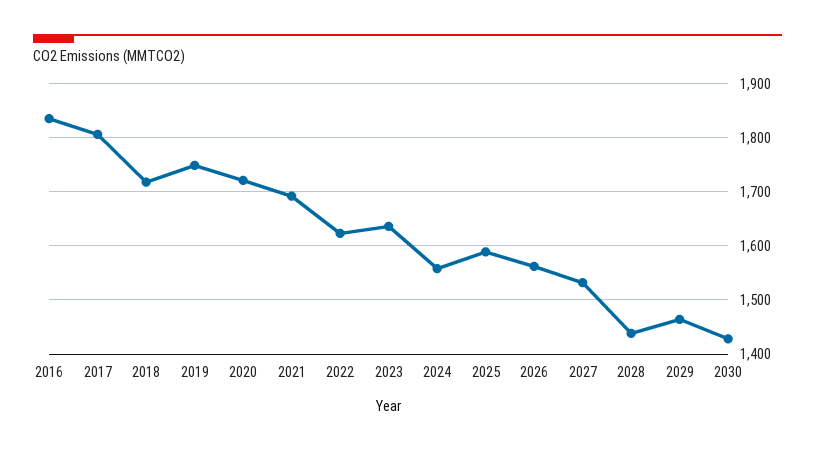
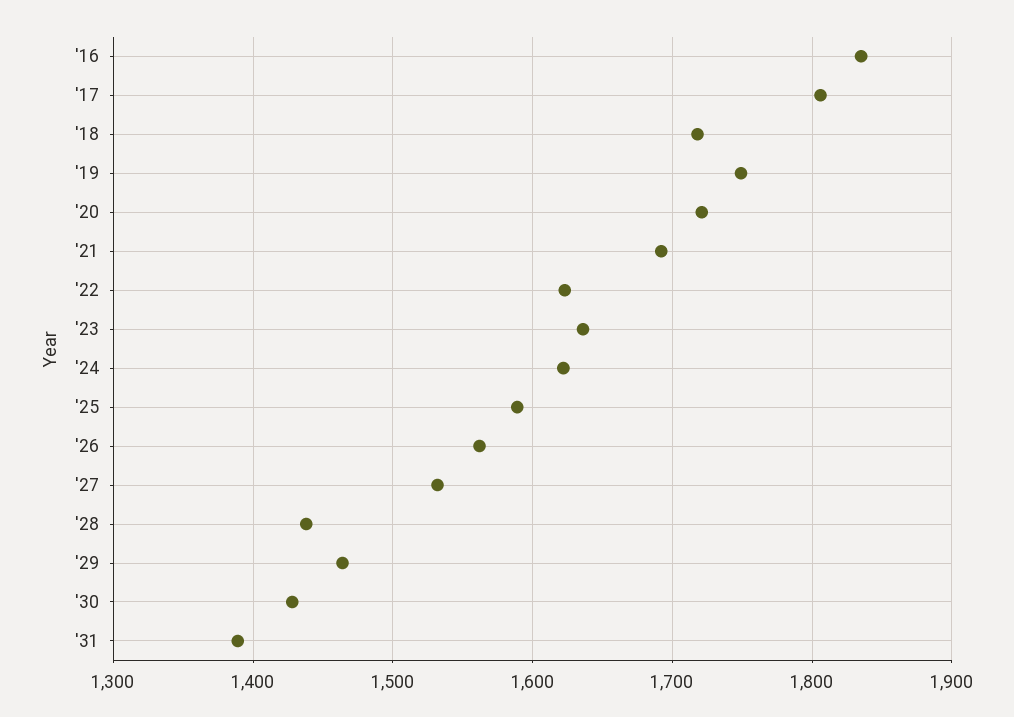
2024: 1560 -> 1620
'31: none -> 1390

